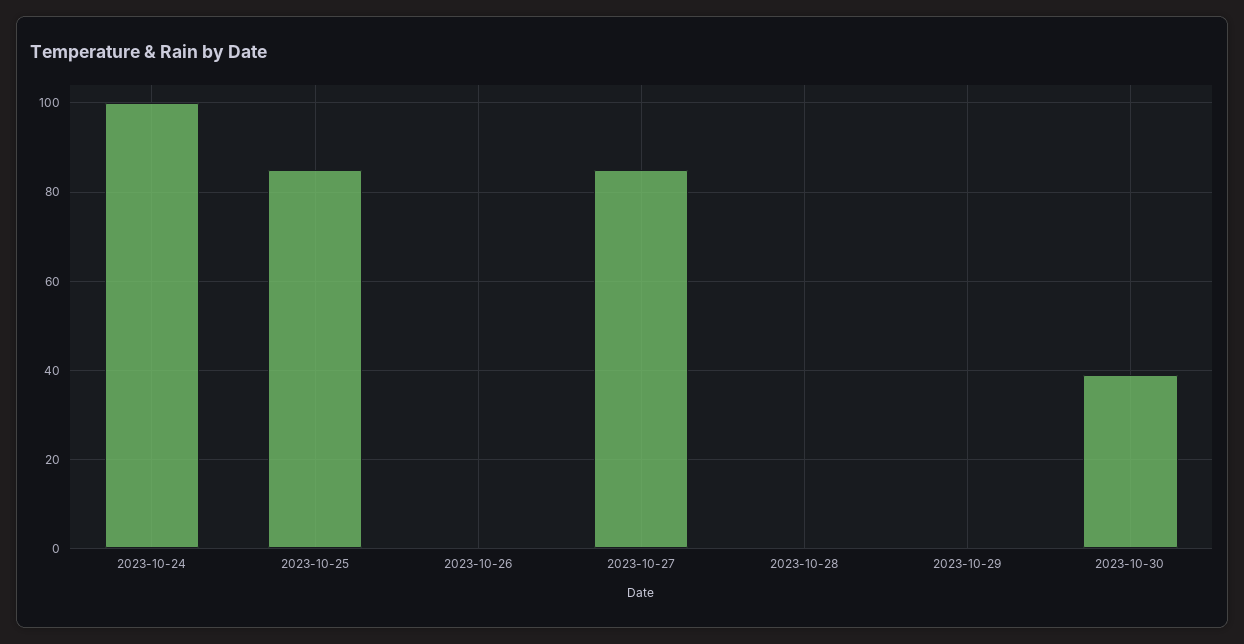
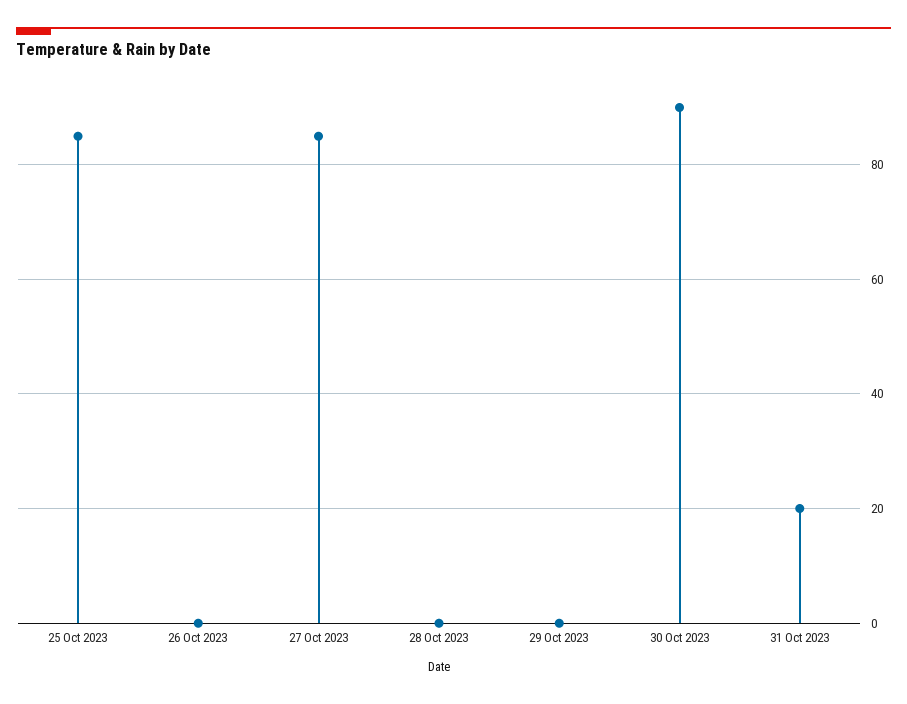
2023-10-24: 100 -> none
2023-10-30: 40 -> 90
31 Oct 2023: none -> 20

